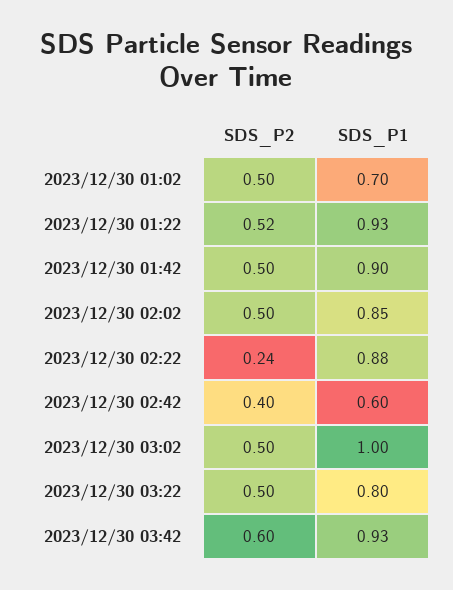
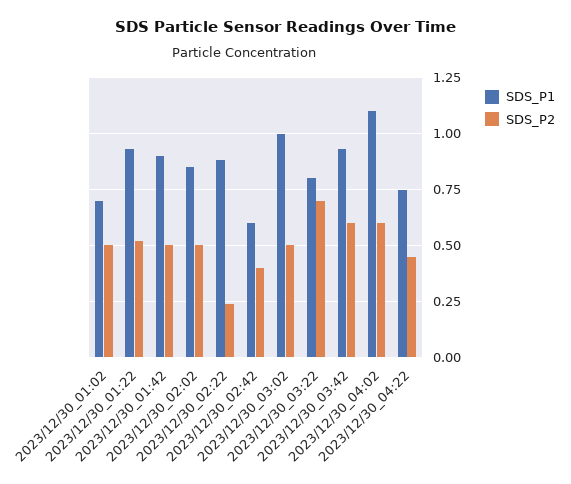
SDS_P2, 2023/12/30 03:22: 0.5 -> 0.7
SDS_P1, 2023/12/30_04:02: none -> 1.1
SDS_P2, 2023/12/30_04:02: none -> 0.6
SDS_P1, 2023/12/30_04:22: none -> 0.75
SDS_P2, 2023/12/30_04:22: none -> 0.45

